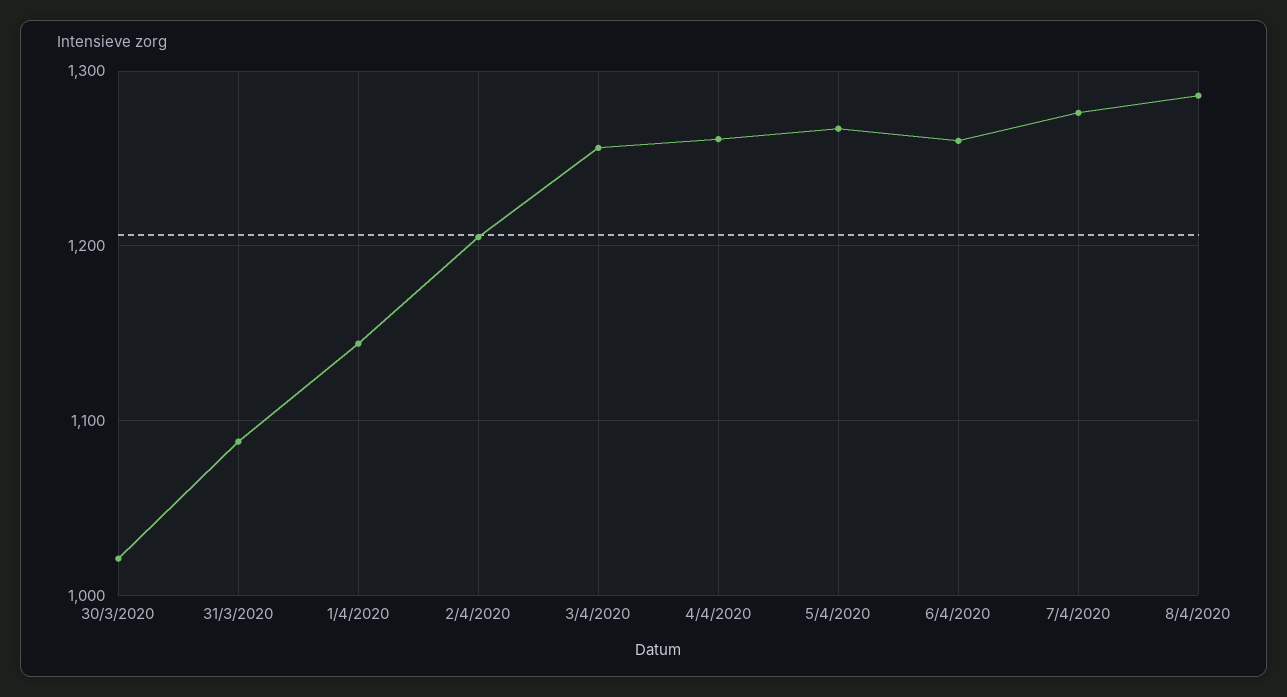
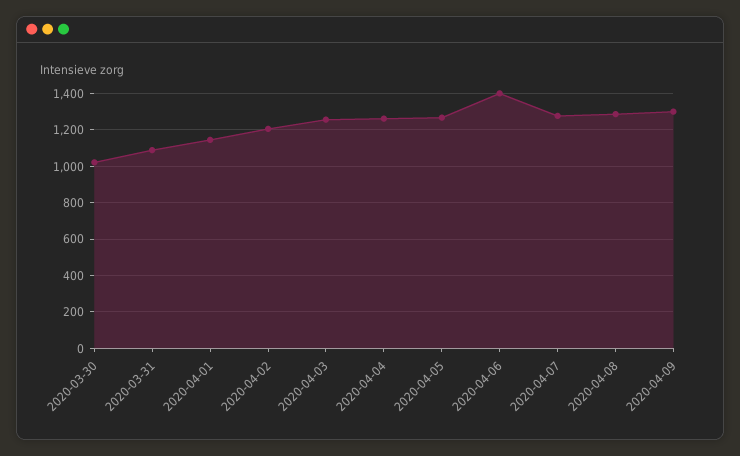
6/4/2020: 1260 -> 1400
2020-04-09: none -> 1300

